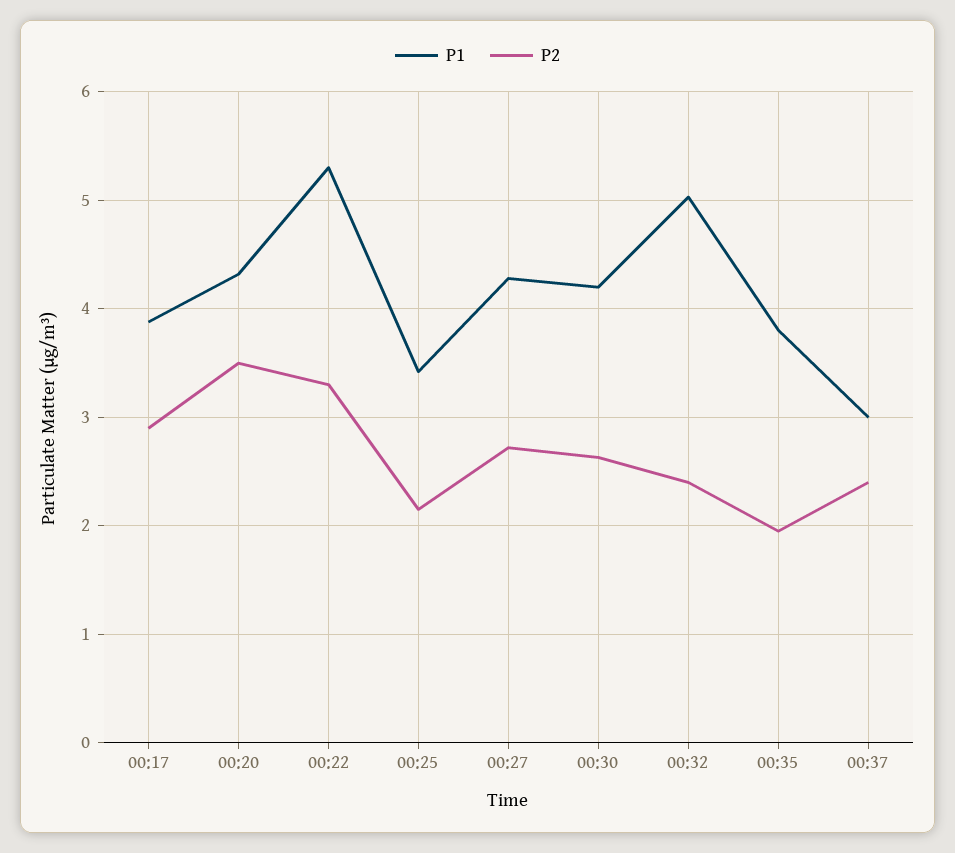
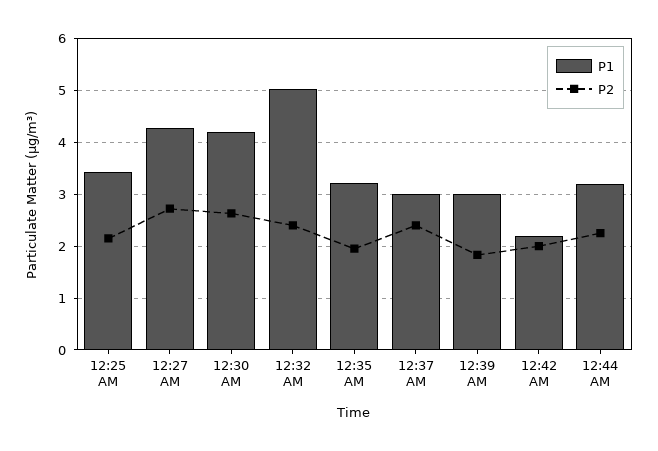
P1, 00:17: 3.9 -> none
P2, 00:17: 2.9 -> none
P1, 00:20: 4.3 -> none
P2, 00:20: 3.5 -> none
P1, 00:22: 5.3 -> none
P2, 00:22: 3.3 -> none
P1, 00:35: 3.8 -> 3.2
P1, 12:39 AM: none -> 3
P2, 12:39 AM: none -> 1.8
P1, 12:42 AM: none -> 2.2
P2, 12:42 AM: none -> 2
P1, 12:44 AM: none -> 3.2
P2, 12:44 AM: none -> 2.2

